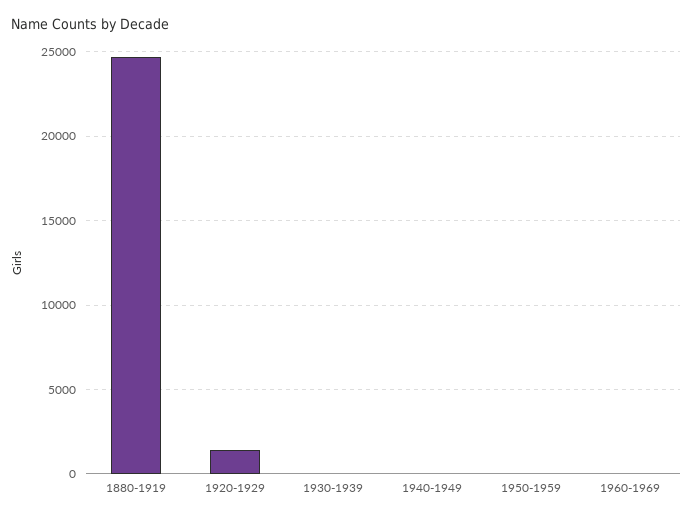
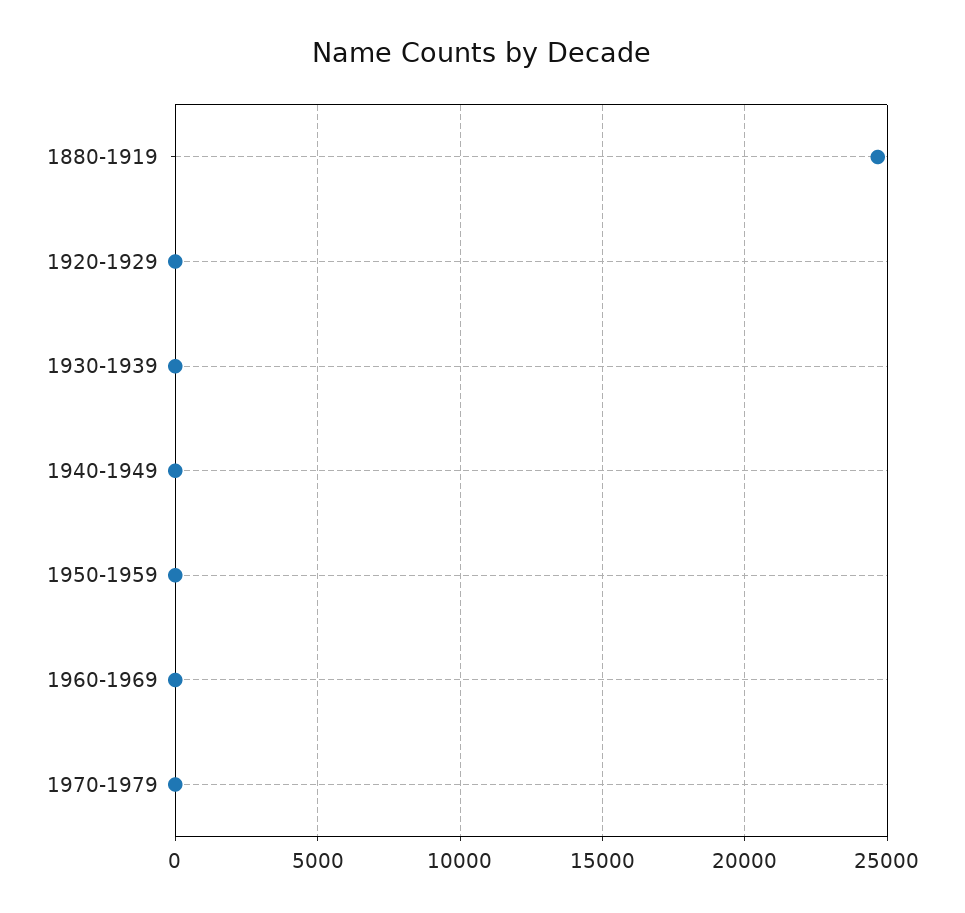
1920-1929: 1500 -> 0
1970-1979: none -> 0

